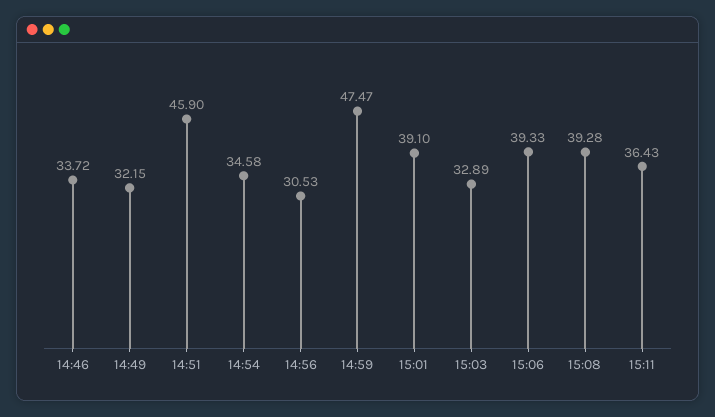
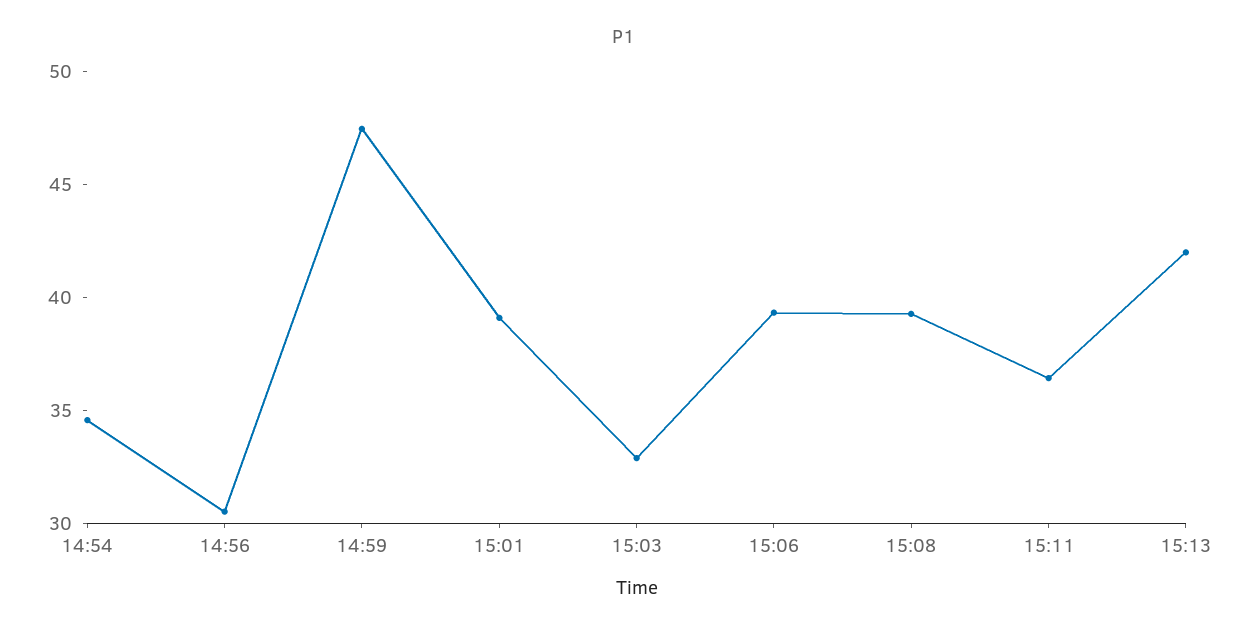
14:46: 33.72 -> none
14:49: 32.15 -> none
14:51: 45.9 -> none
15:13: none -> 42

